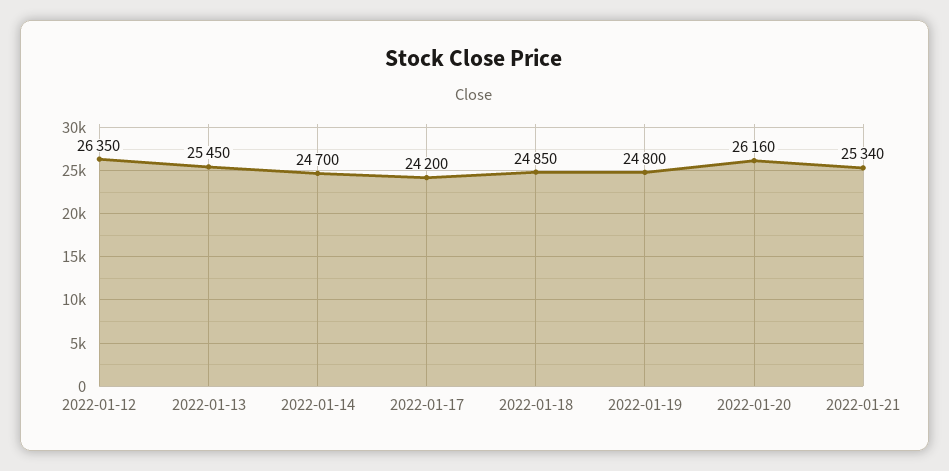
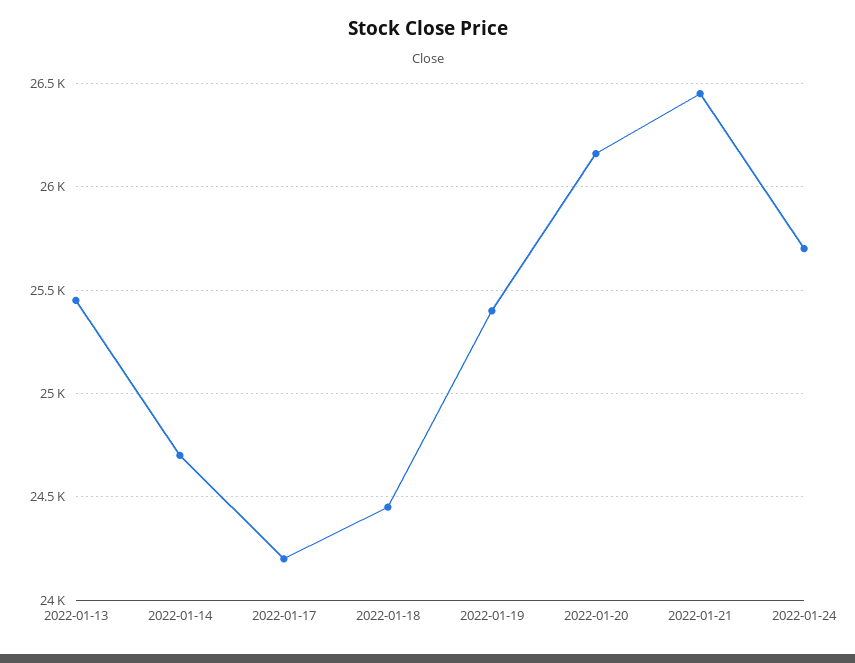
2022-01-12: 26350 -> none
2022-01-18: 24850 -> 24450
2022-01-19: 24800 -> 25400
2022-01-21: 25340 -> 26450
2022-01-24: none -> 25700

